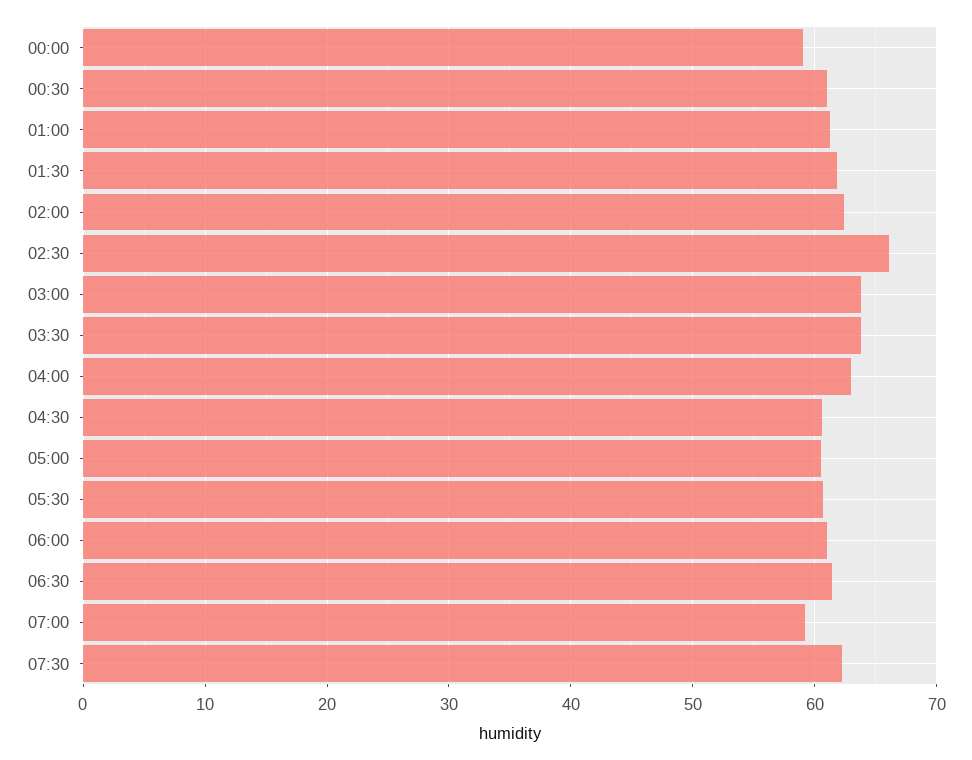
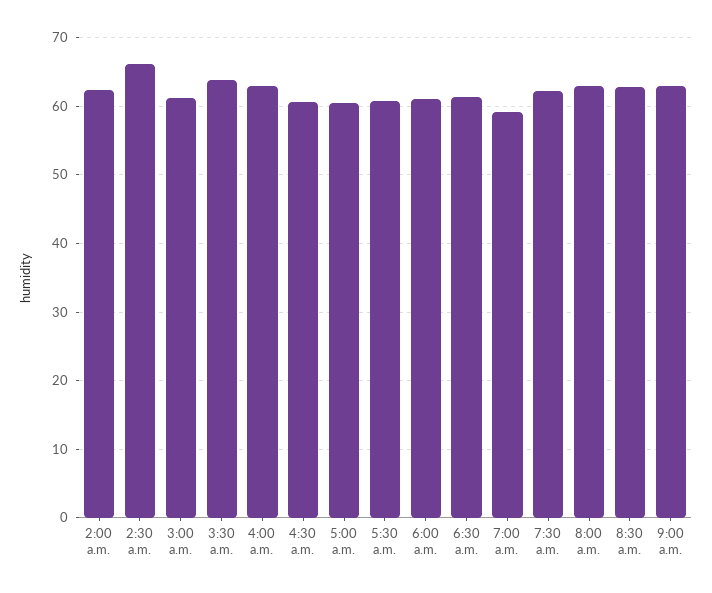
00:00: 59 -> none
00:30: 61 -> none
01:00: 61 -> none
01:30: 62 -> none
03:00: 64 -> 61
8:00 a.m.: none -> 63
8:30 a.m.: none -> 63
9:00 a.m.: none -> 63

